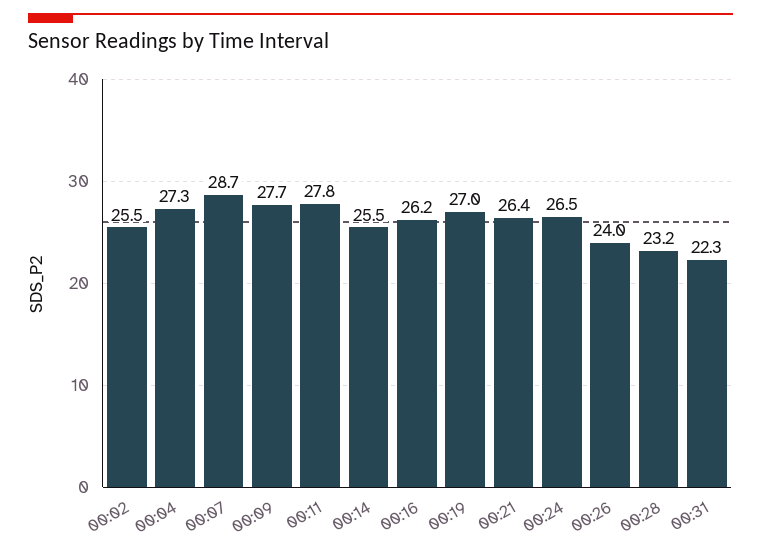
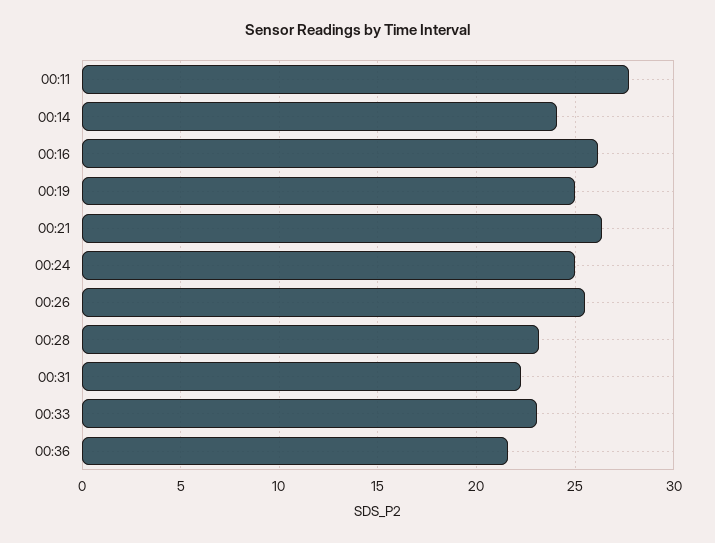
00:02: 25.5 -> none
00:04: 27.3 -> none
00:07: 28.7 -> none
00:09: 27.7 -> none
00:14: 25.5 -> 24
00:19: 27 -> 25
00:24: 26.5 -> 25
00:26: 24 -> 25.5
00:33: none -> 23
00:36: none -> 21.5

